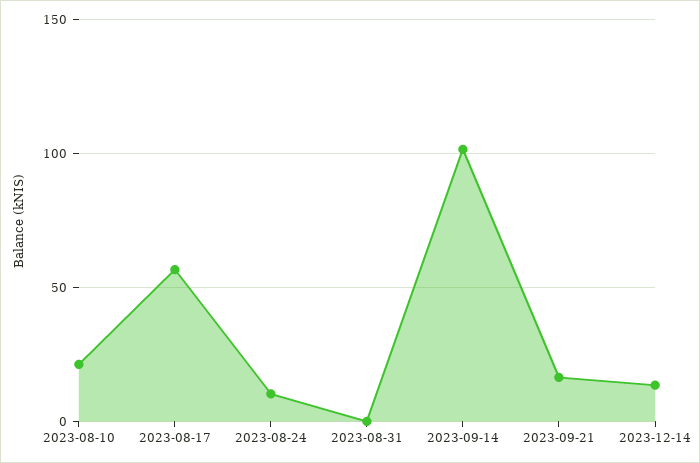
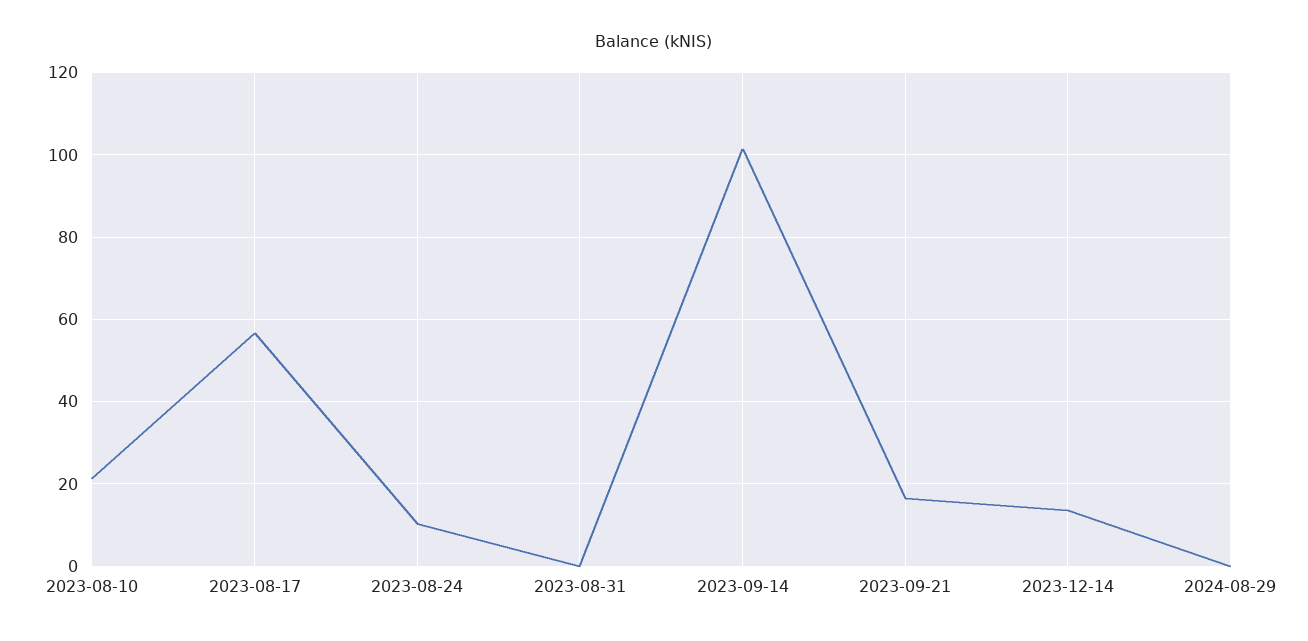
2024-08-29: none -> 0

